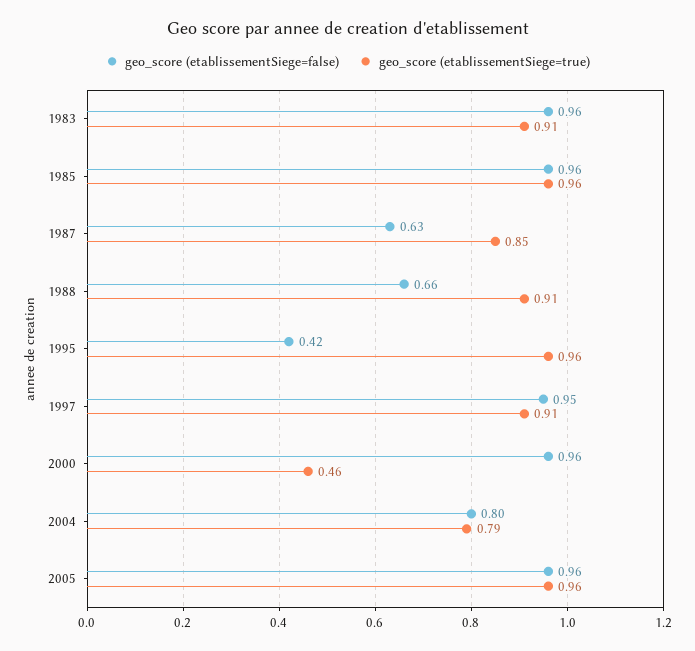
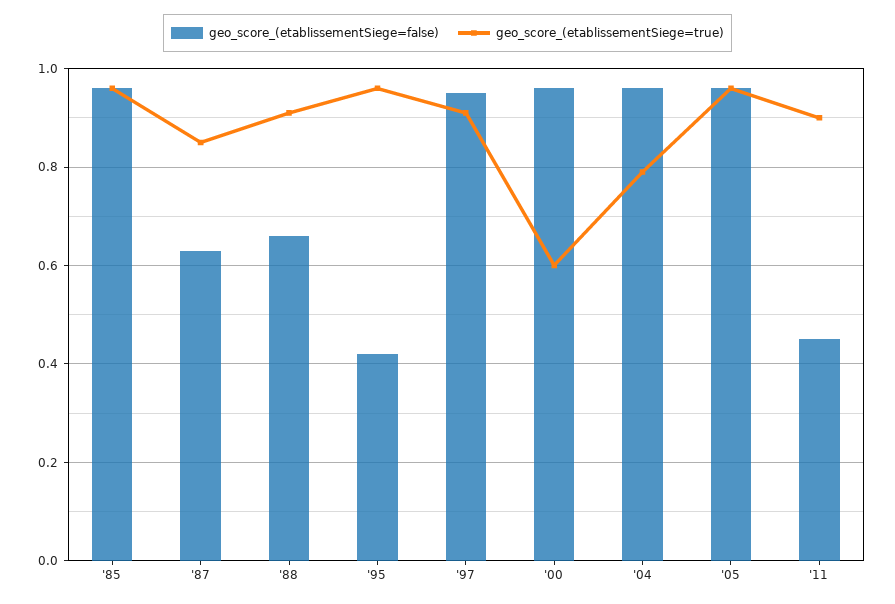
geo_score (etablissementSiege=false), 1983: 0.96 -> none
geo_score (etablissementSiege=true), 1983: 0.91 -> none
geo_score (etablissementSiege=true), 2000: 0.46 -> 0.6
geo_score (etablissementSiege=false), 2004: 0.8 -> 0.95
geo_score (etablissementSiege=false), '11: none -> 0.45
geo_score (etablissementSiege=true), '11: none -> 0.9

